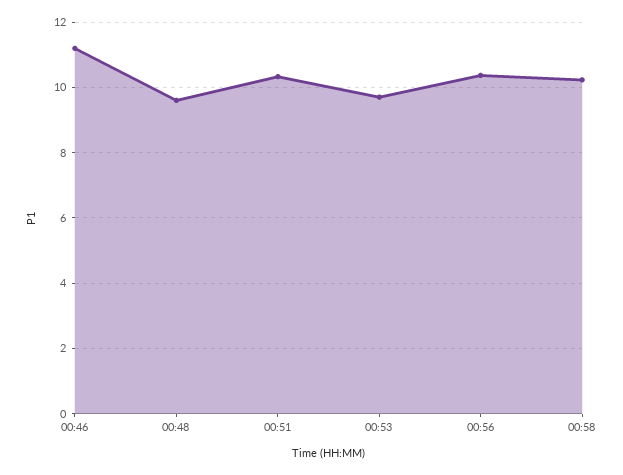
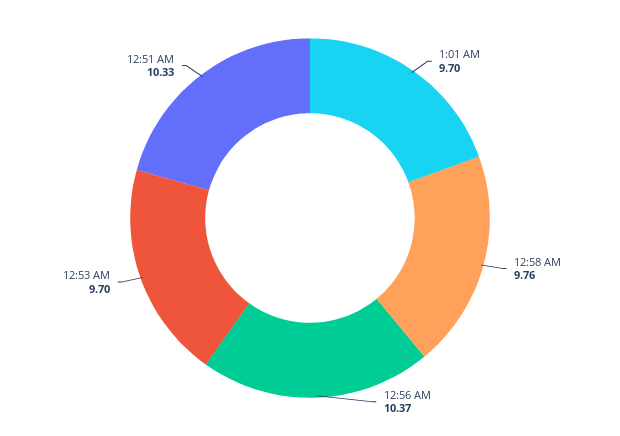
00:46: 11.2 -> none
00:48: 9.6 -> none
00:58: 10.2 -> 9.76
1:01 AM: none -> 9.7

